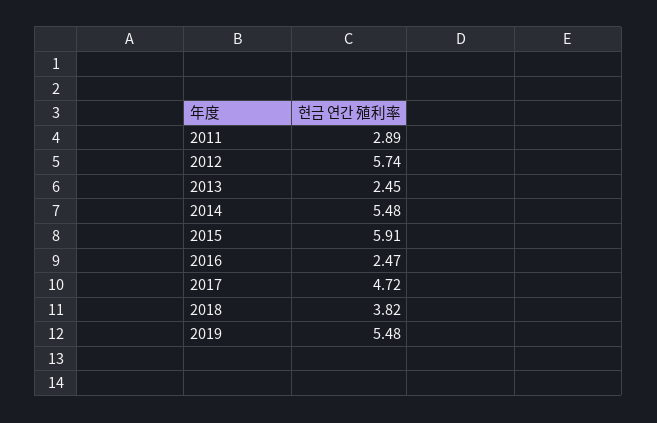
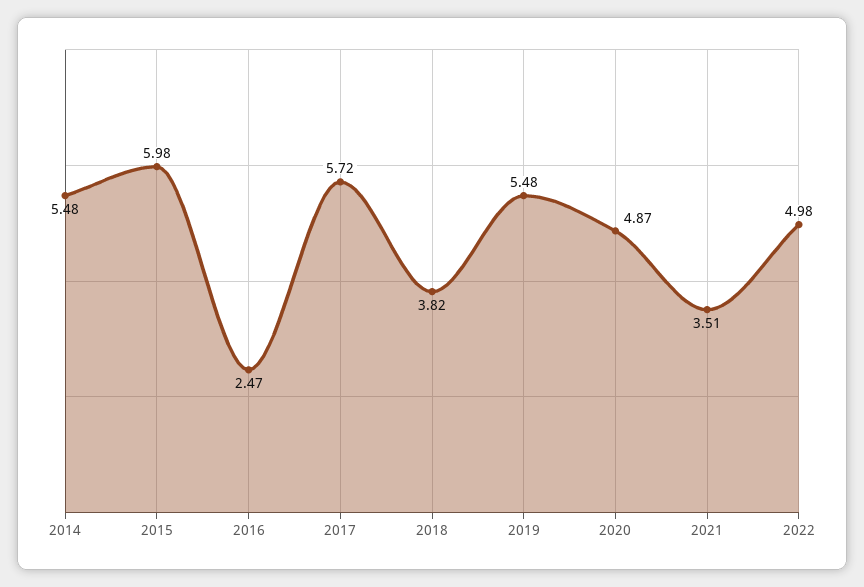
2011: 2.89 -> none
2012: 5.74 -> none
2013: 2.45 -> none
2015: 5.91 -> 5.98
2017: 4.72 -> 5.72
2020: none -> 4.87
2021: none -> 3.51
2022: none -> 4.98

